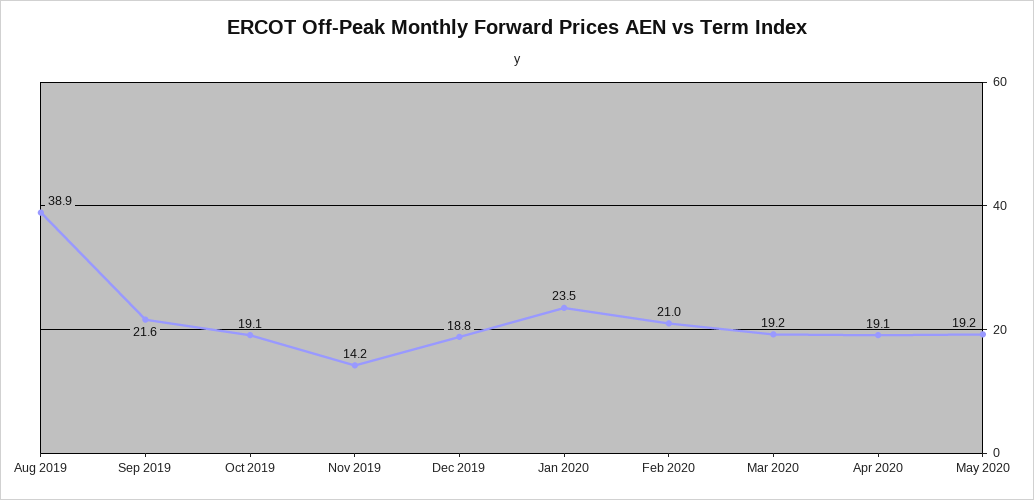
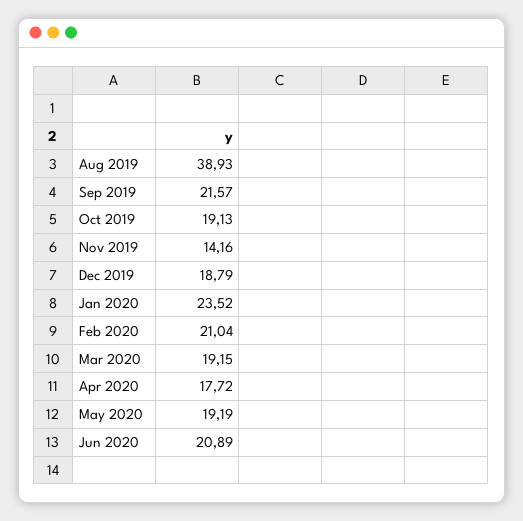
Apr 2020: 19.1 -> 17.72
Jun 2020: none -> 20.89

